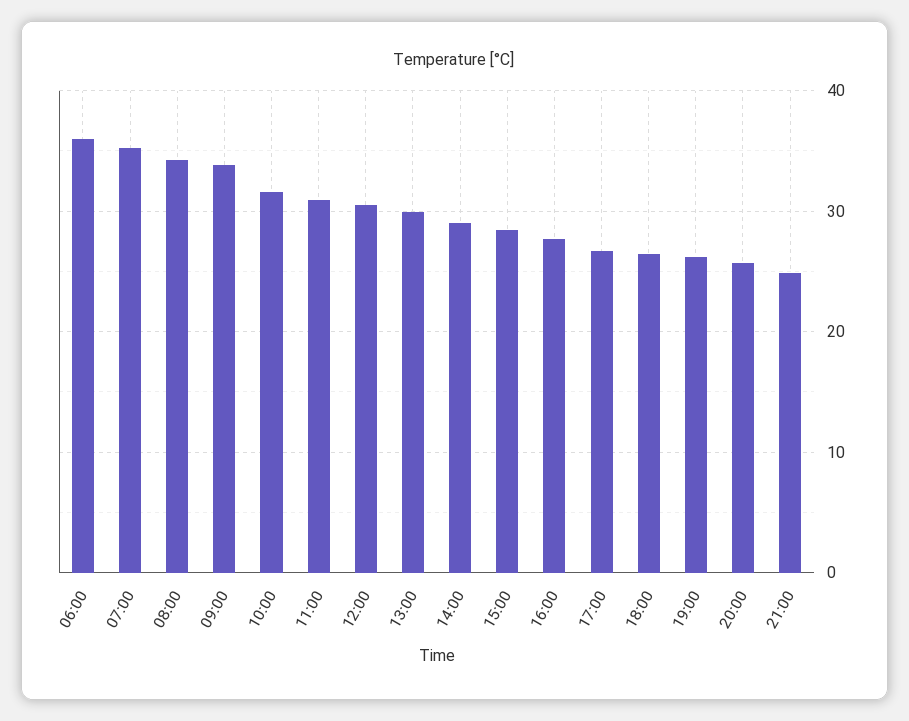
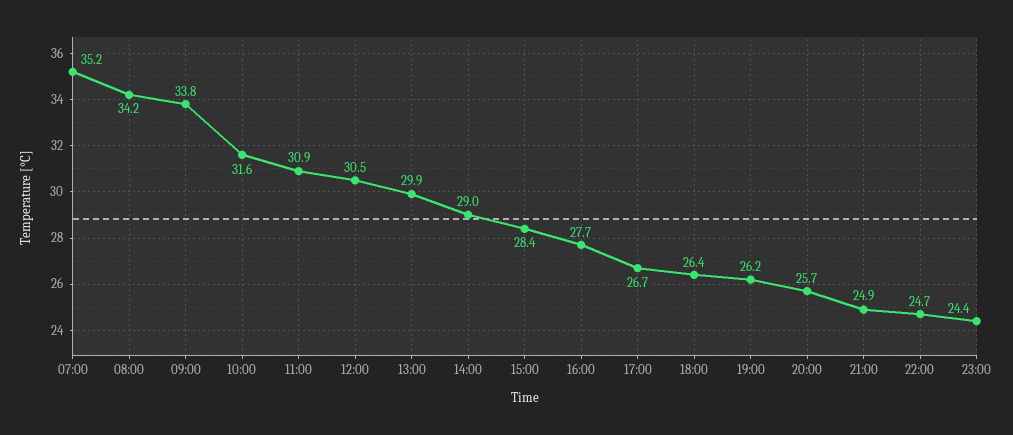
06:00: 36 -> none
22:00: none -> 24.7
23:00: none -> 24.4

